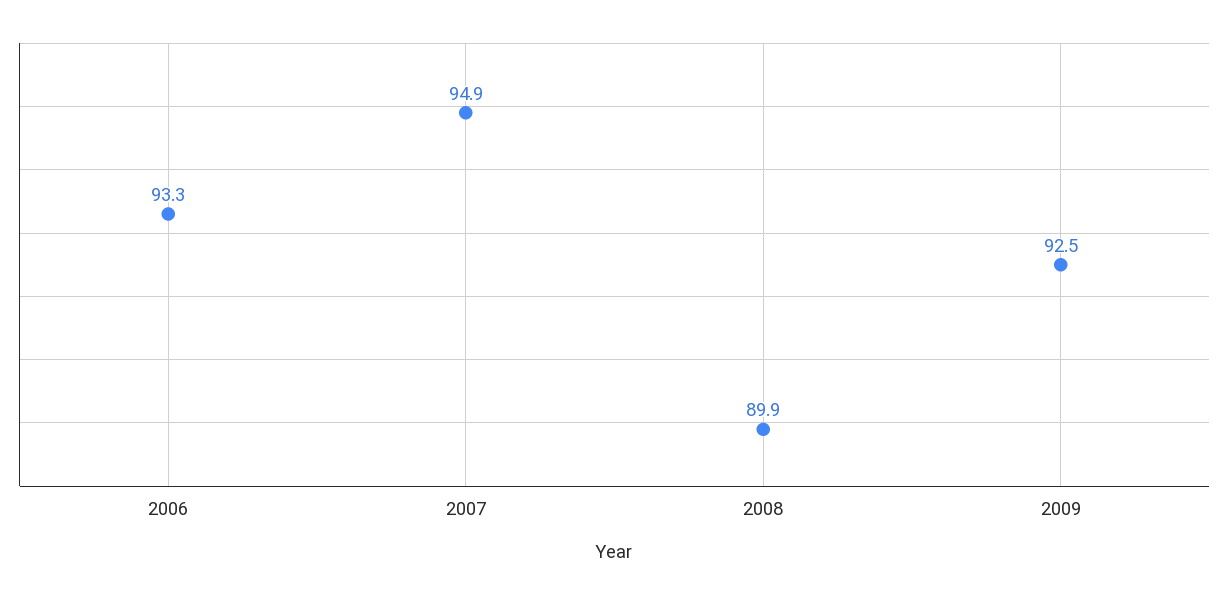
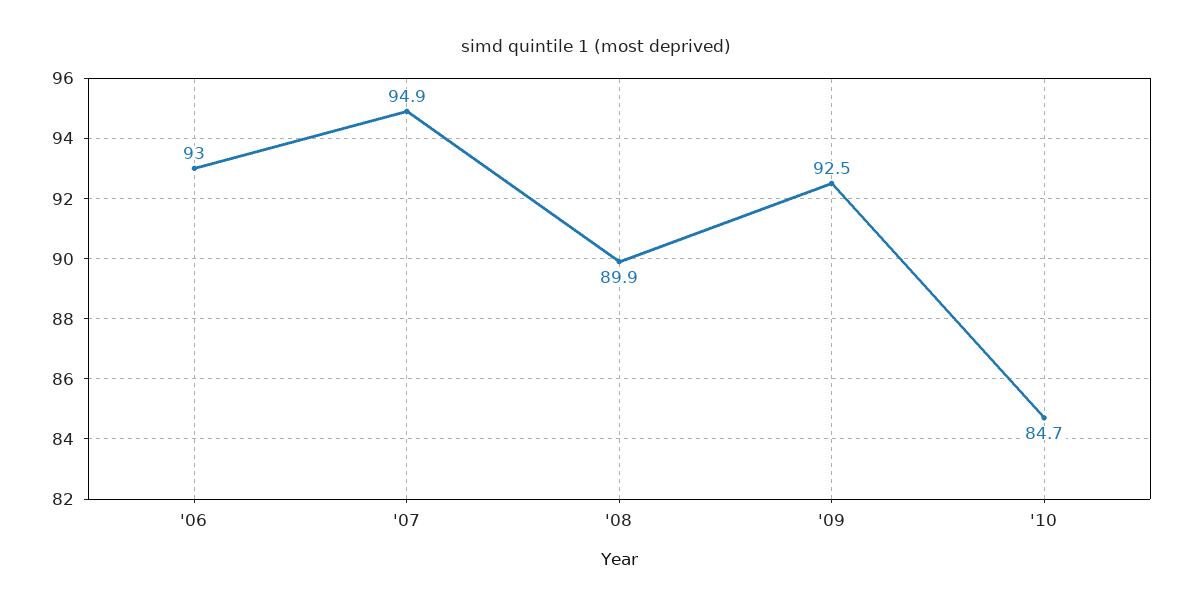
2006: 93.3 -> 93
'10: none -> 84.7

